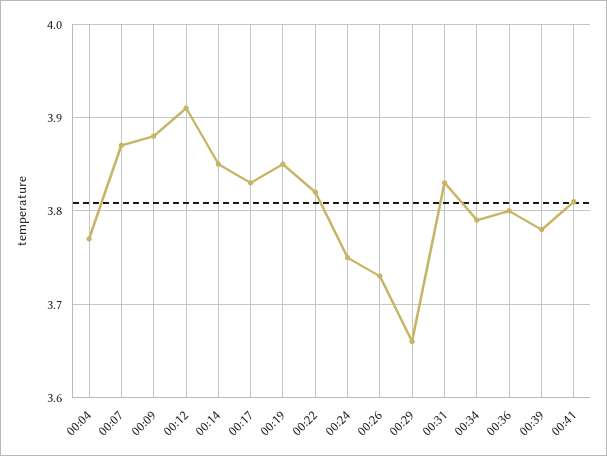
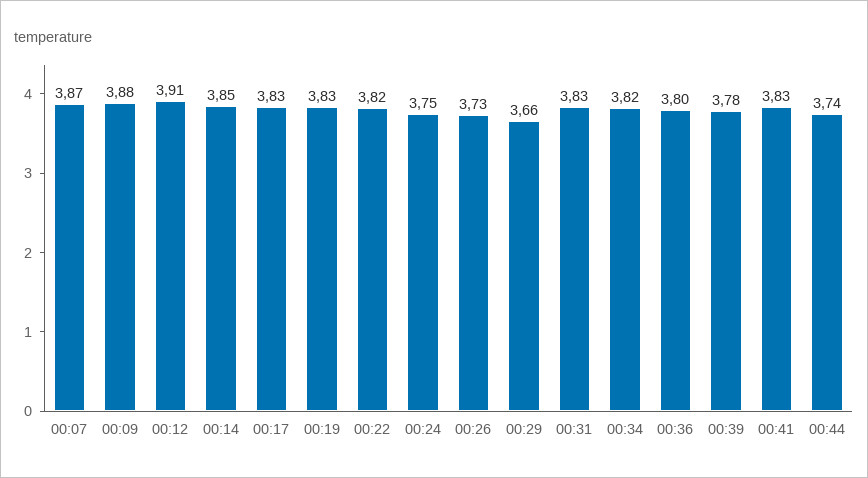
00:04: 3.77 -> none
00:19: 3.85 -> 3.83
00:34: 3.79 -> 3.82
00:41: 3.81 -> 3.83
00:44: none -> 3.74

